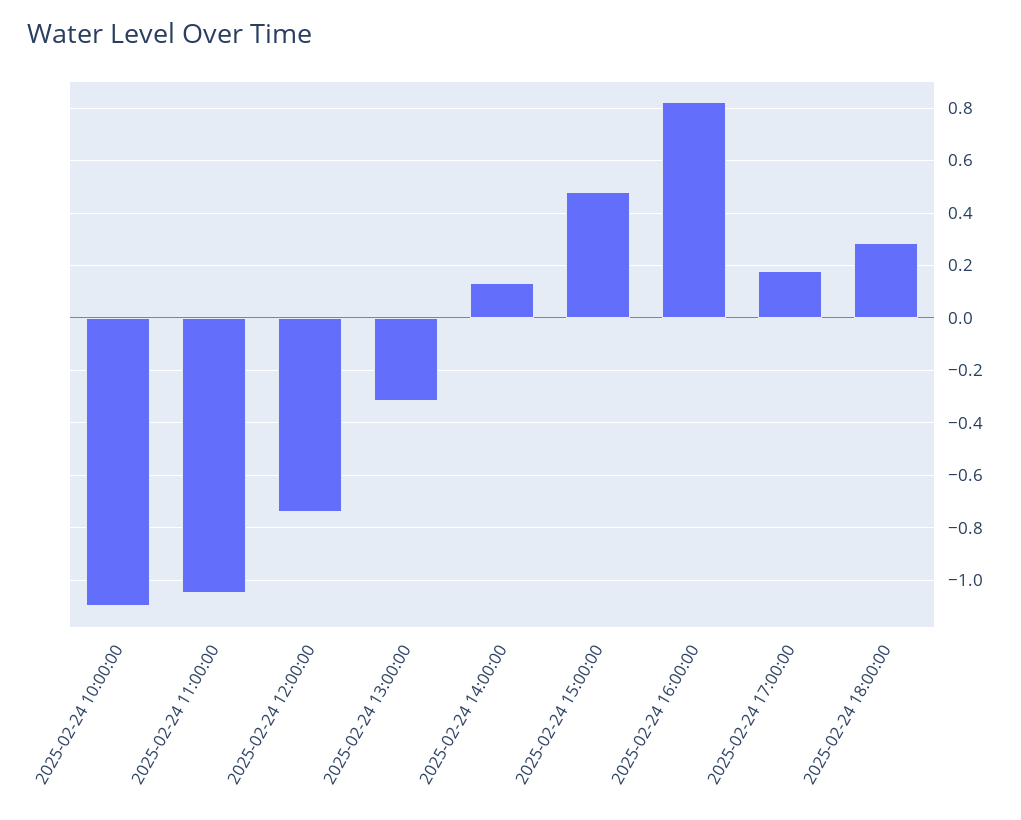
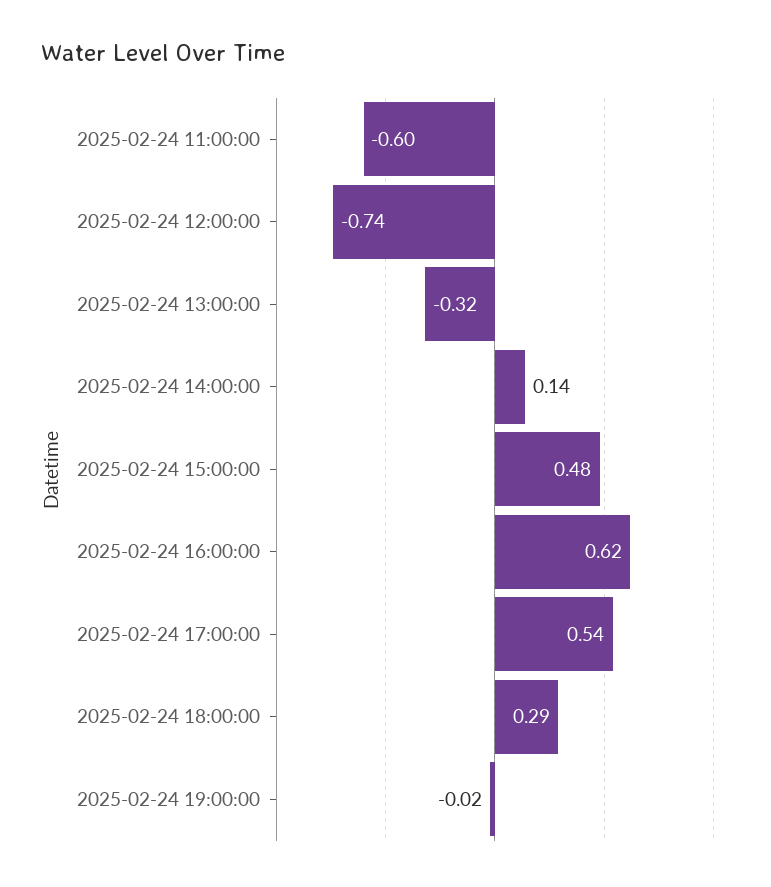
2025-02-24 10:00:00: -1.1 -> none
2025-02-24 11:00:00: -1.05 -> -0.6
2025-02-24 16:00:00: 0.825 -> 0.62
2025-02-24 17:00:00: 0.175 -> 0.54
2025-02-24 19:00:00: none -> -0.02

